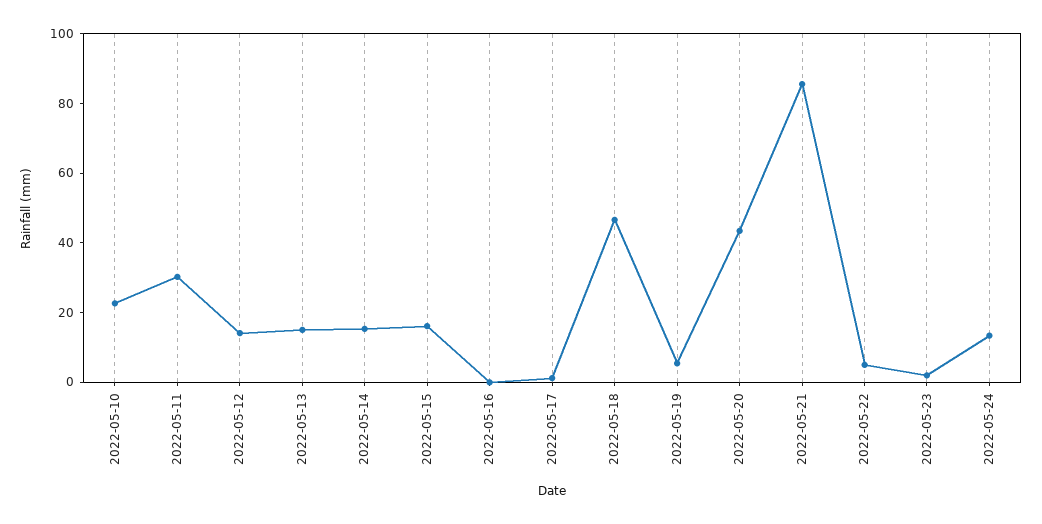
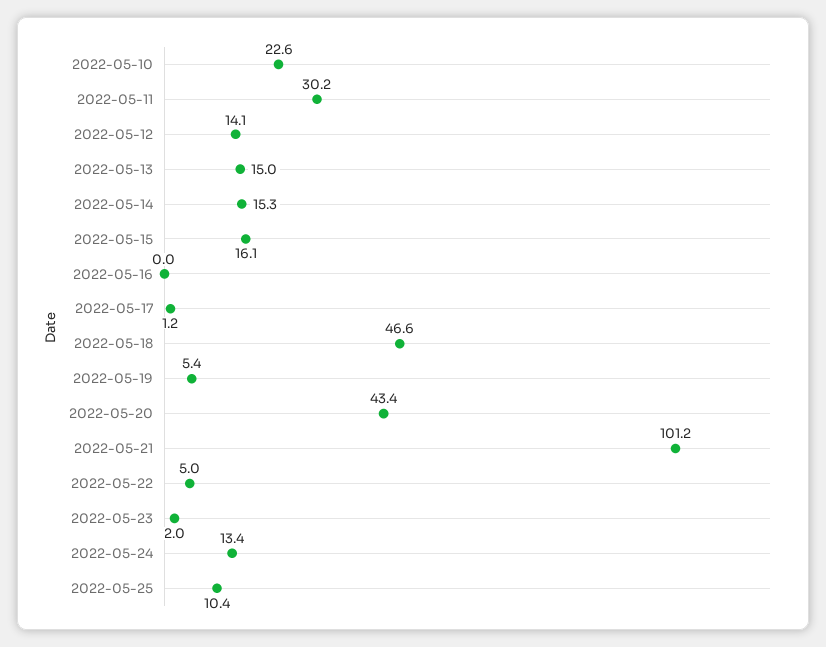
2022-05-21: 85 -> 101.2
2022-05-25: none -> 10.4

